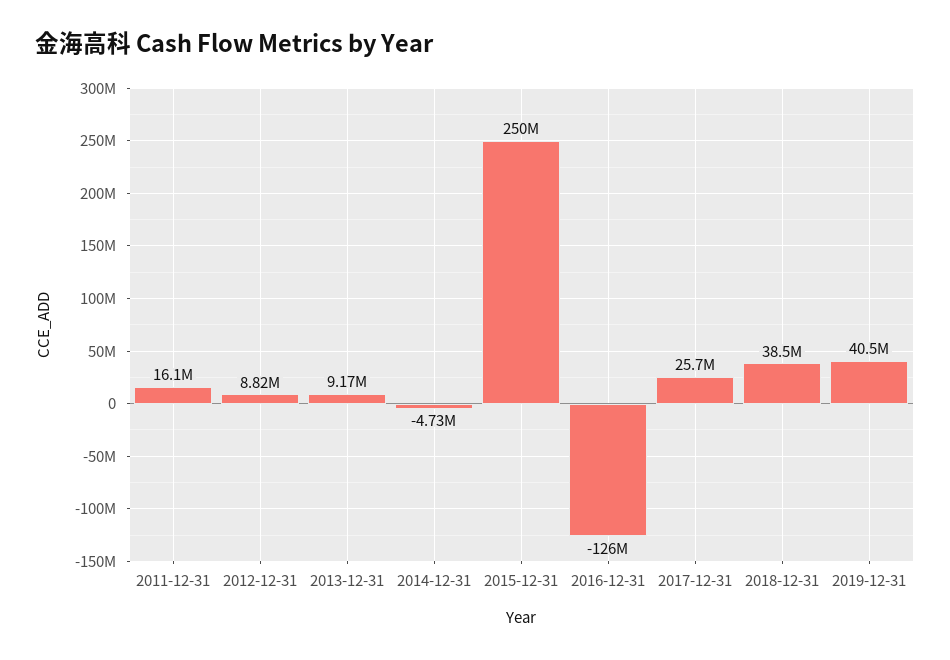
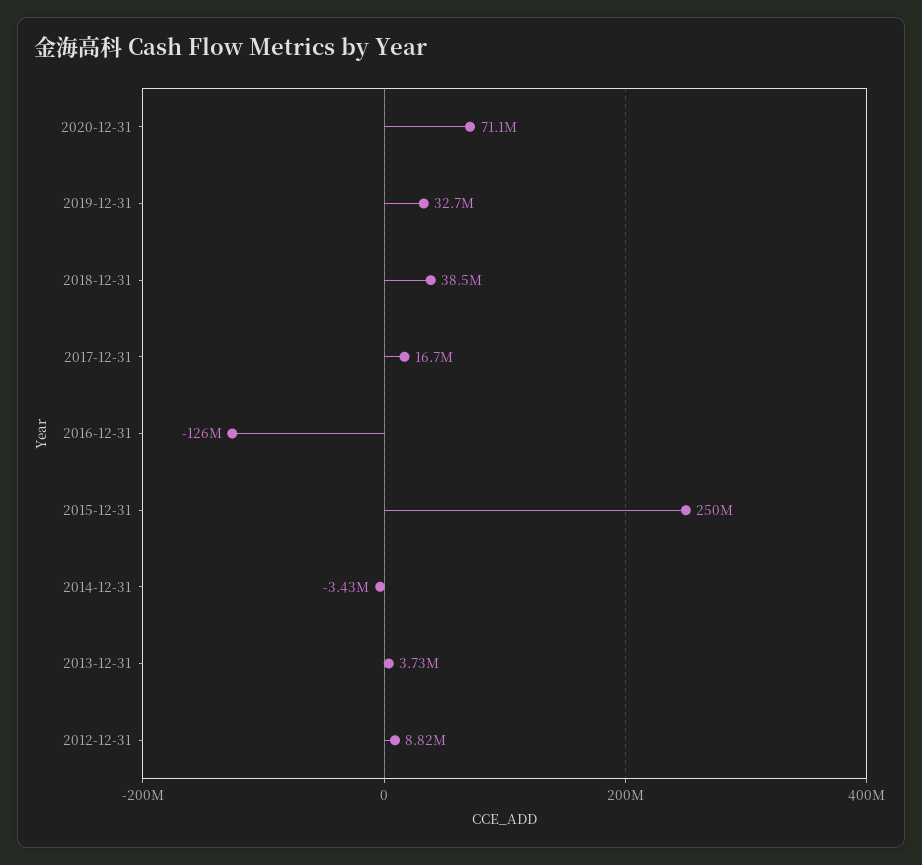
2011-12-31: 16100000 -> none
2013-12-31: 9170000 -> 3730000
2014-12-31: -4730000 -> -3430000
2017-12-31: 25700000 -> 16700000
2019-12-31: 40500000 -> 32700000
2020-12-31: none -> 71100000

